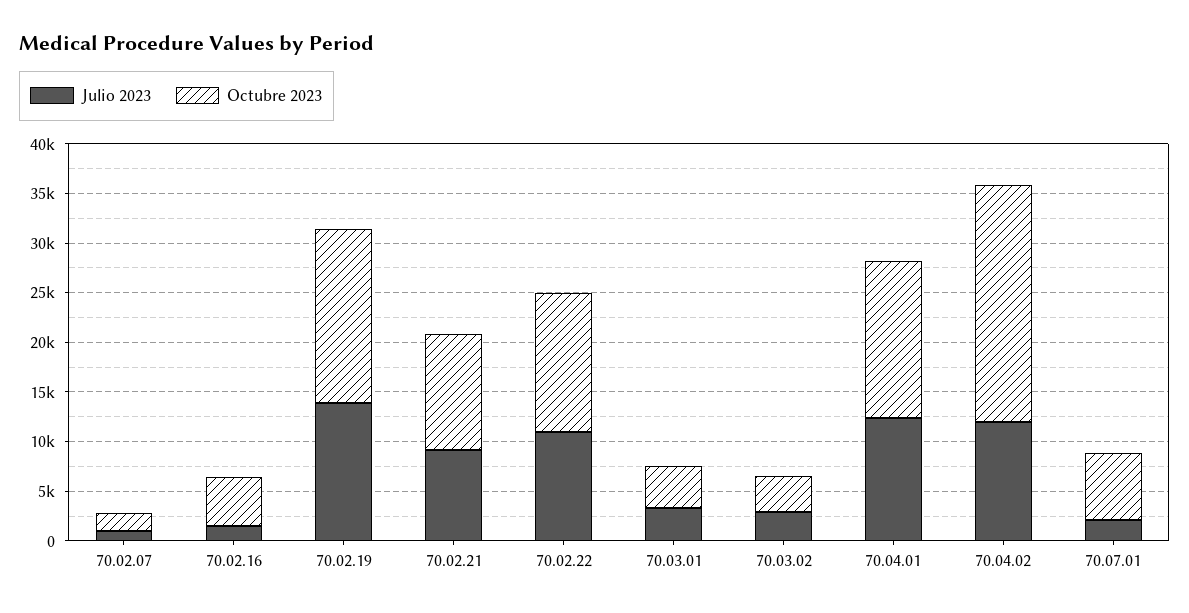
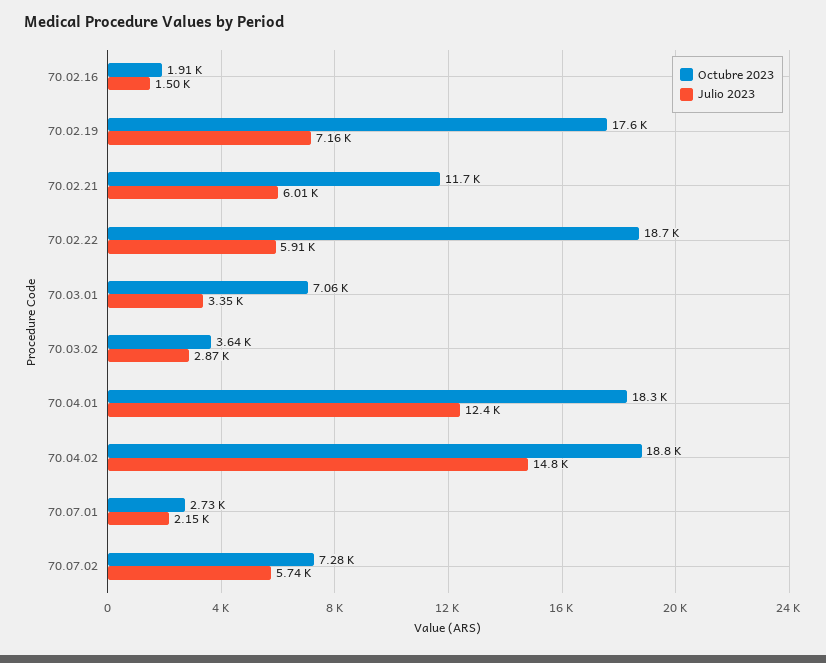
Julio 2023, 70.02.07: 1000 -> none
Octubre 2023, 70.02.07: 2000 -> none
Octubre 2023, 70.02.16: 5000 -> 1910
Julio 2023, 70.02.19: 14000 -> 7160
Julio 2023, 70.02.21: 9000 -> 6010
Julio 2023, 70.02.22: 11000 -> 5910
Octubre 2023, 70.02.22: 14000 -> 18700
Octubre 2023, 70.03.01: 4000 -> 7060
Octubre 2023, 70.04.01: 16000 -> 18300
Julio 2023, 70.04.02: 12000 -> 14800
Octubre 2023, 70.04.02: 24000 -> 18800
Octubre 2023, 70.07.01: 7000 -> 2730
Octubre 2023, 70.07.02: none -> 7280
Julio 2023, 70.07.02: none -> 5740

